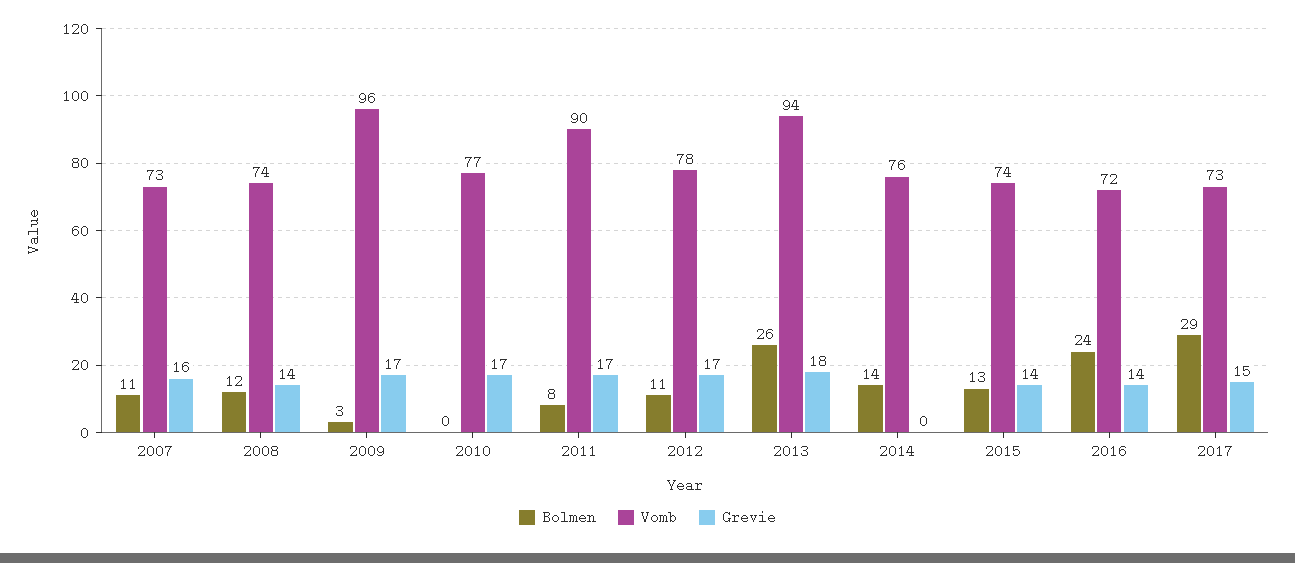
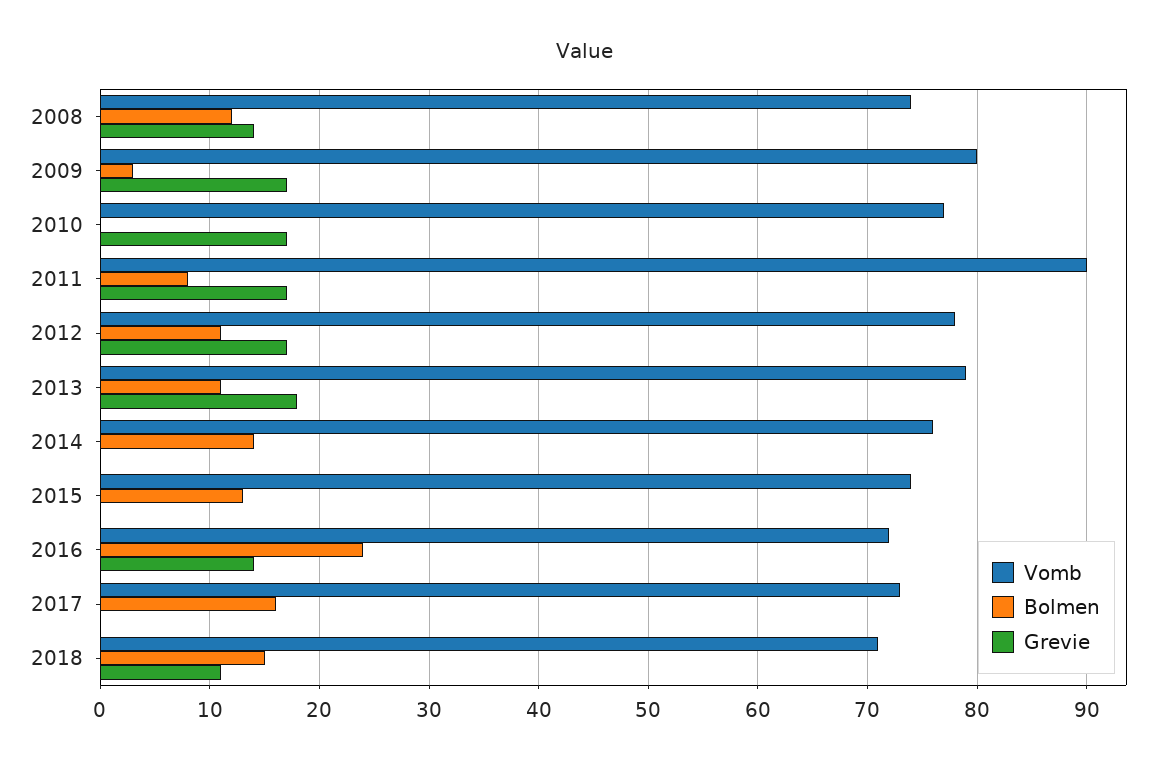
Bolmen, 2007: 11 -> none
Vomb, 2007: 73 -> none
Grevie, 2007: 16 -> none
Vomb, 2009: 96 -> 80
Bolmen, 2013: 26 -> 11
Vomb, 2013: 94 -> 79
Grevie, 2015: 14 -> 0
Bolmen, 2017: 29 -> 16
Grevie, 2017: 15 -> 0
Vomb, 2018: none -> 71
Bolmen, 2018: none -> 15
Grevie, 2018: none -> 11

